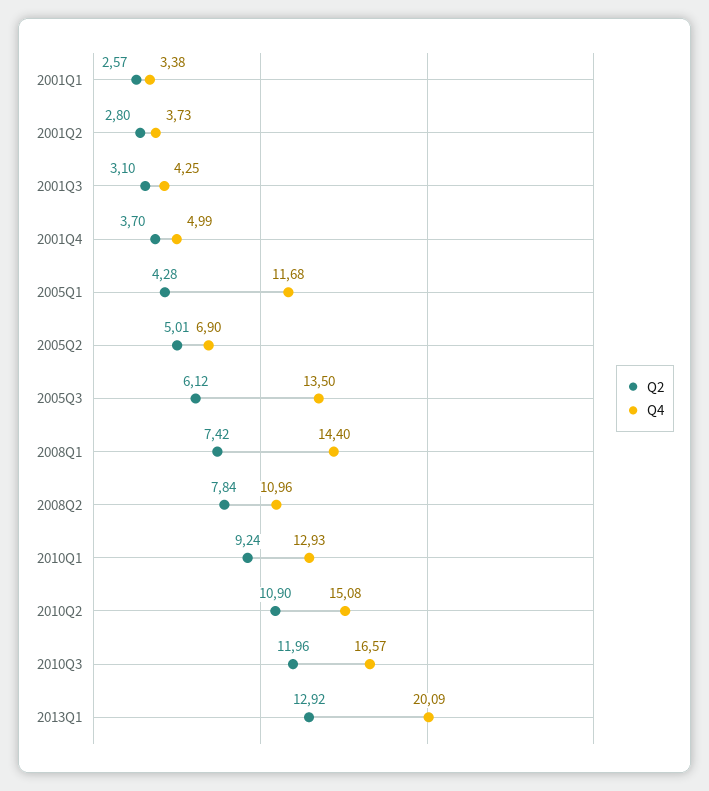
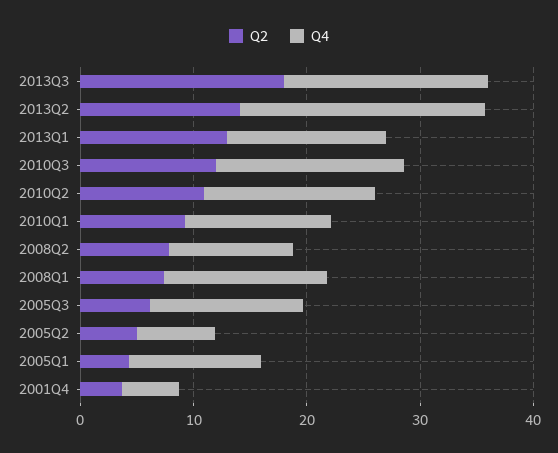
Q2, 2001Q1: 2.57 -> none
Q4, 2001Q1: 3.38 -> none
Q2, 2001Q2: 2.8 -> none
Q4, 2001Q2: 3.73 -> none
Q2, 2001Q3: 3.1 -> none
Q4, 2001Q3: 4.25 -> none
Q4, 2013Q1: 20.09 -> 14
Q2, 2013Q3: none -> 18
Q4, 2013Q3: none -> 18
Q2, 2013Q2: none -> 14
Q4, 2013Q2: none -> 22

